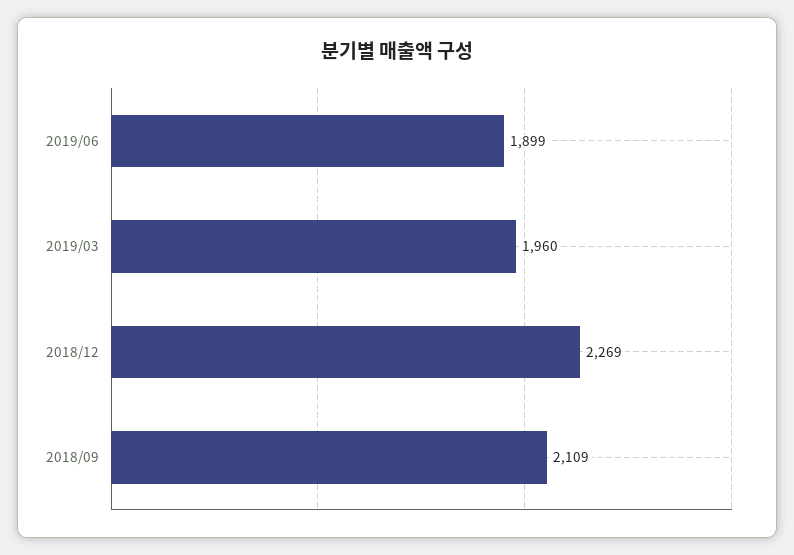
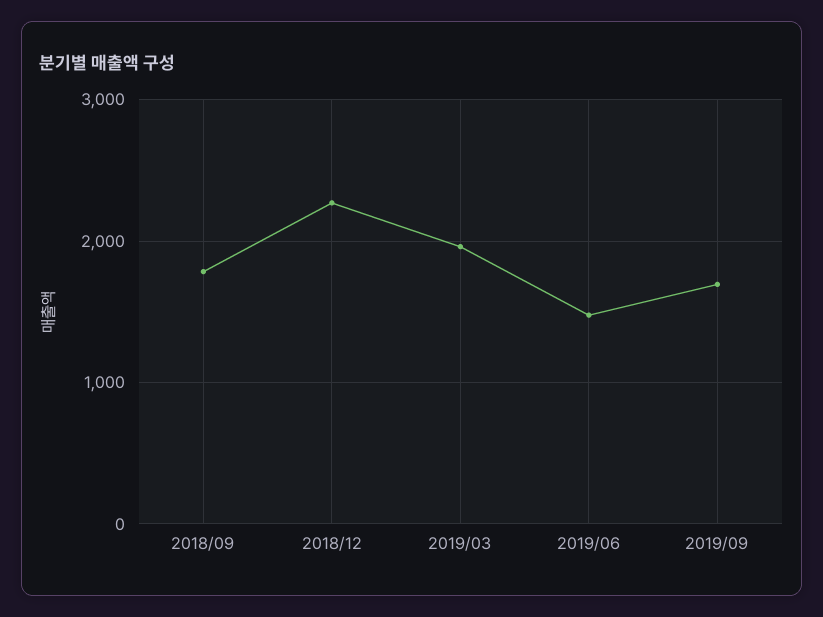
2019/06: 1899 -> 1500
2018/09: 2109 -> 1800
2019/09: none -> 1700

